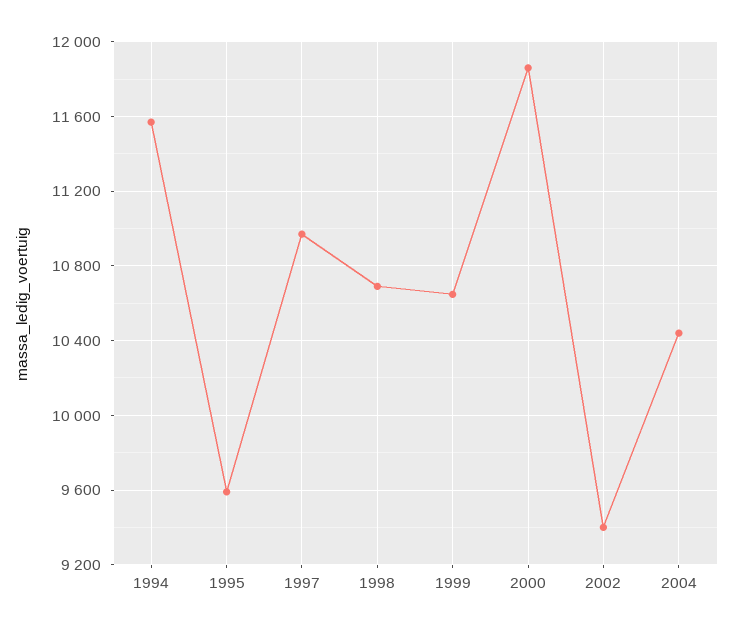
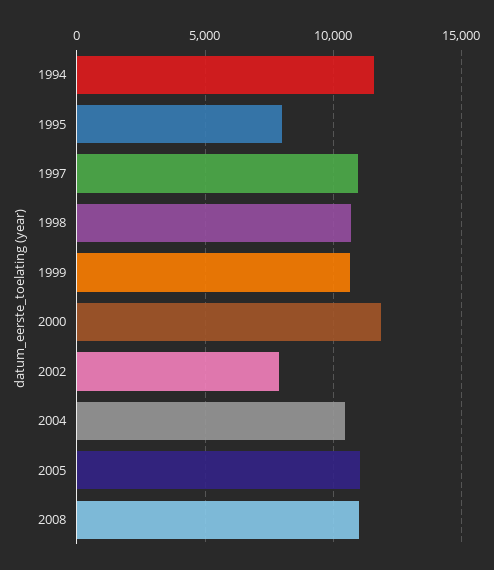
1995: 9600 -> 8000
2002: 9400 -> 8000
2005: none -> 11000
2008: none -> 11000

